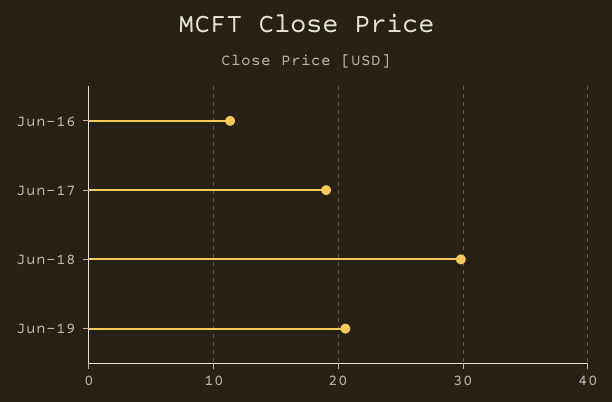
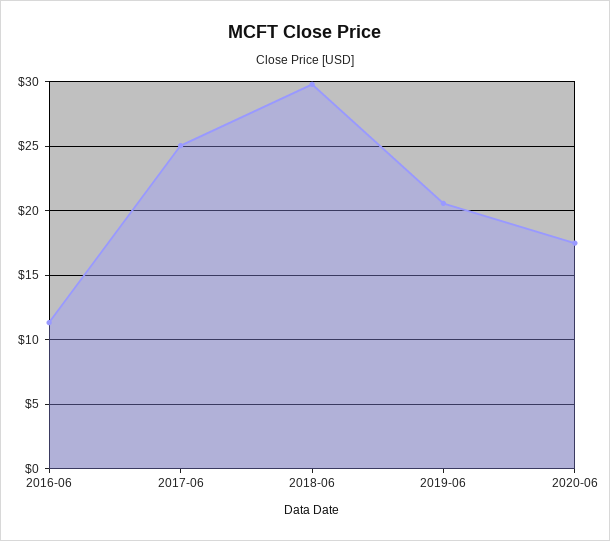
Jun-17: 19 -> 25
2020-06: none -> 17.5

